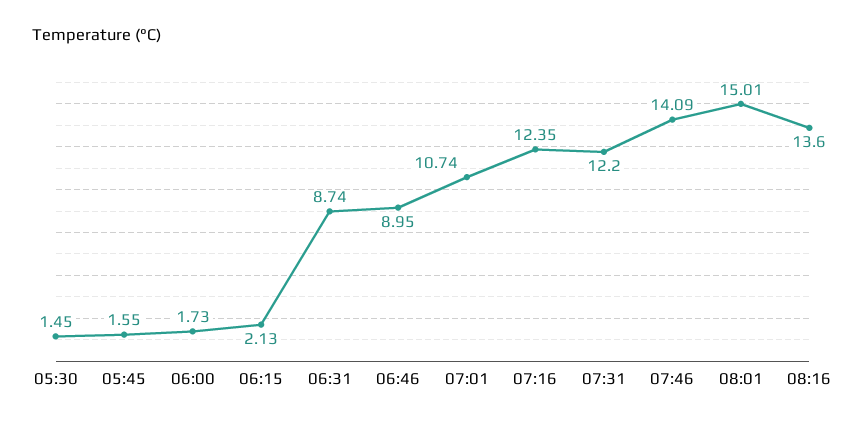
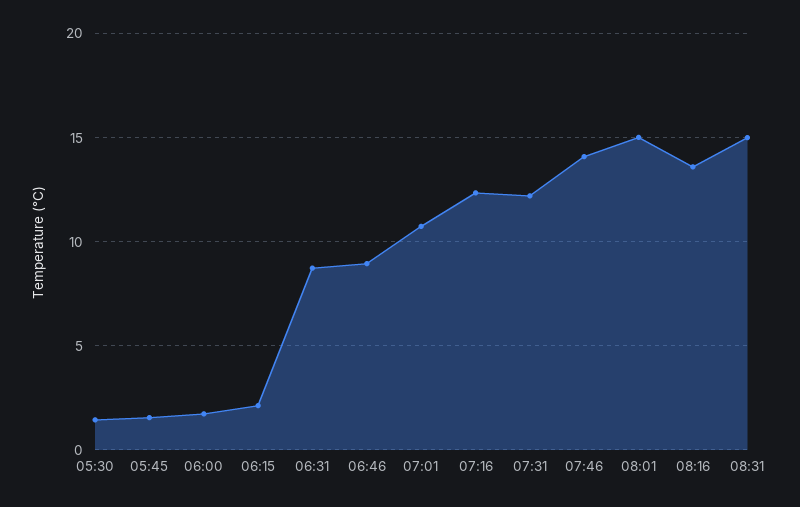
08:31: none -> 15

